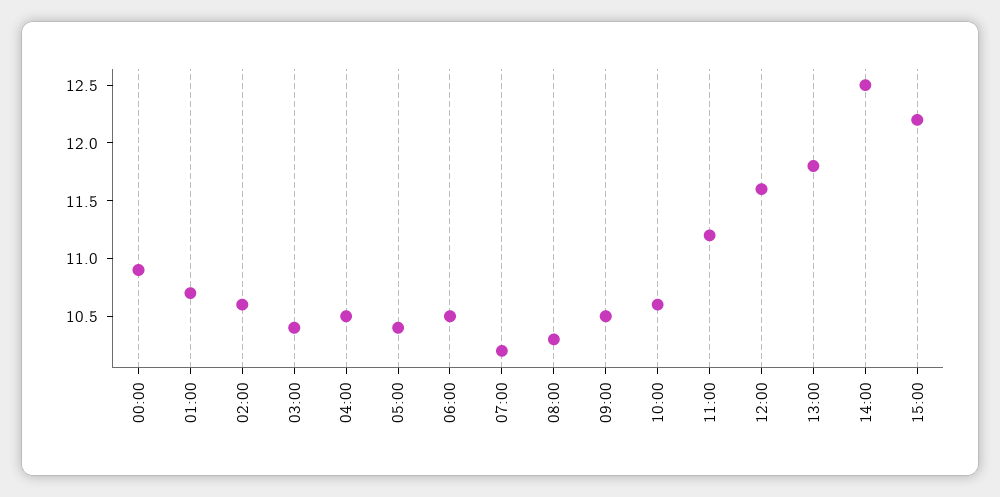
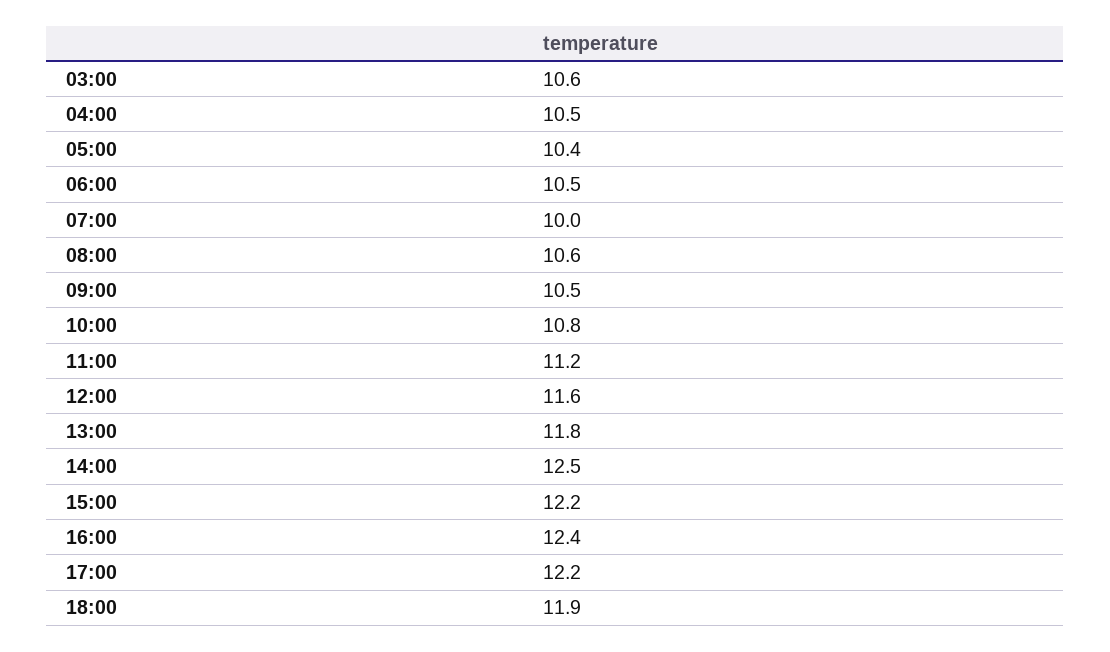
00:00: 10.9 -> none
01:00: 10.7 -> none
02:00: 10.6 -> none
03:00: 10.4 -> 10.6
07:00: 10.2 -> 10
08:00: 10.3 -> 10.6
10:00: 10.6 -> 10.8
16:00: none -> 12.4
17:00: none -> 12.2
18:00: none -> 11.9

